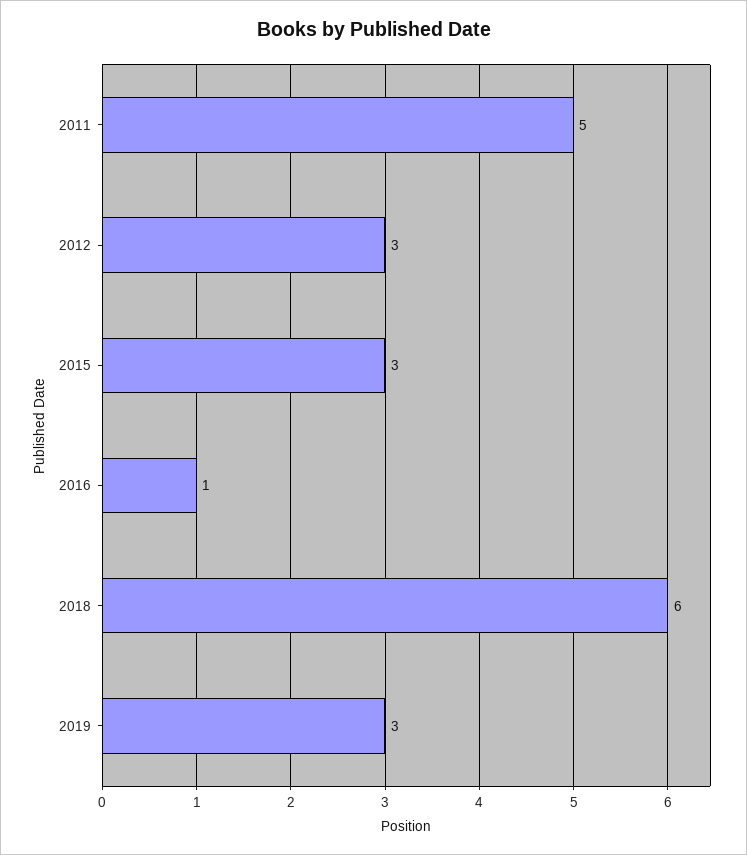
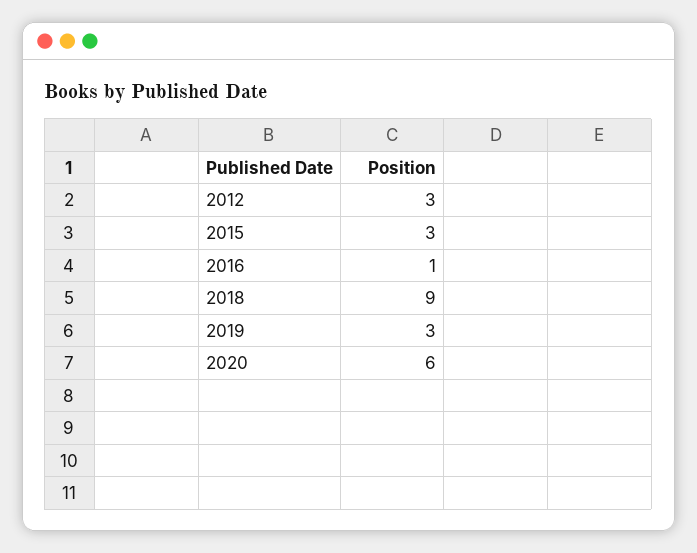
2011: 5 -> none
2018: 6 -> 9
2020: none -> 6

